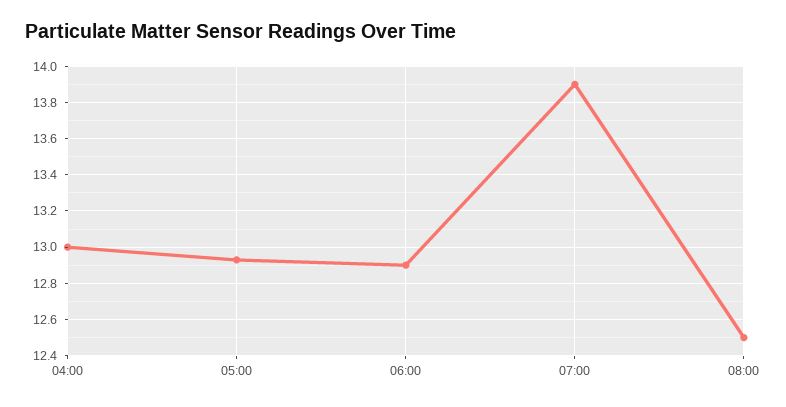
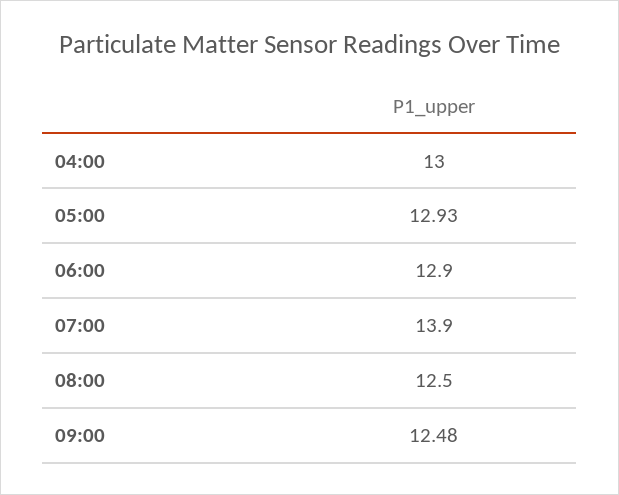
09:00: none -> 12.48

